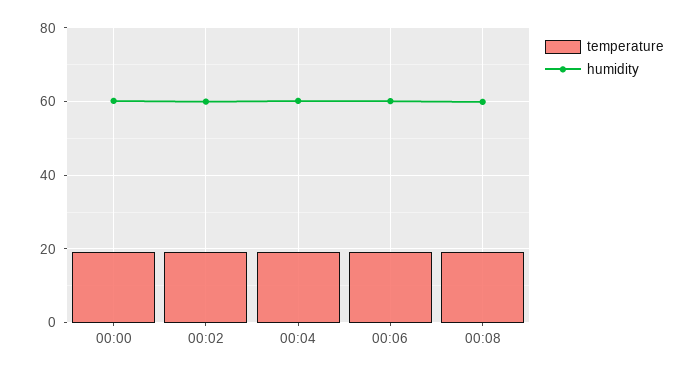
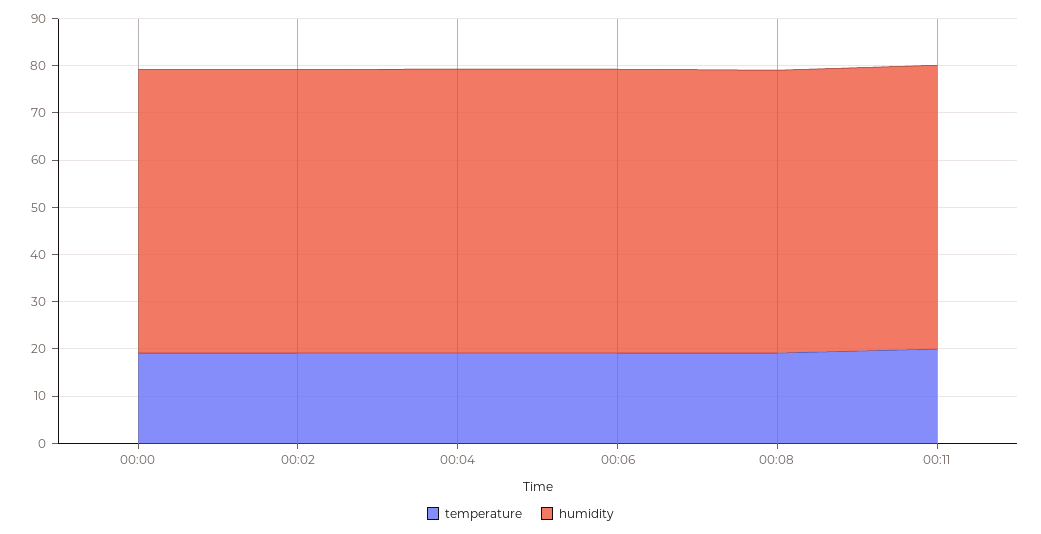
temperature, 00:11: none -> 20
humidity, 00:11: none -> 60

